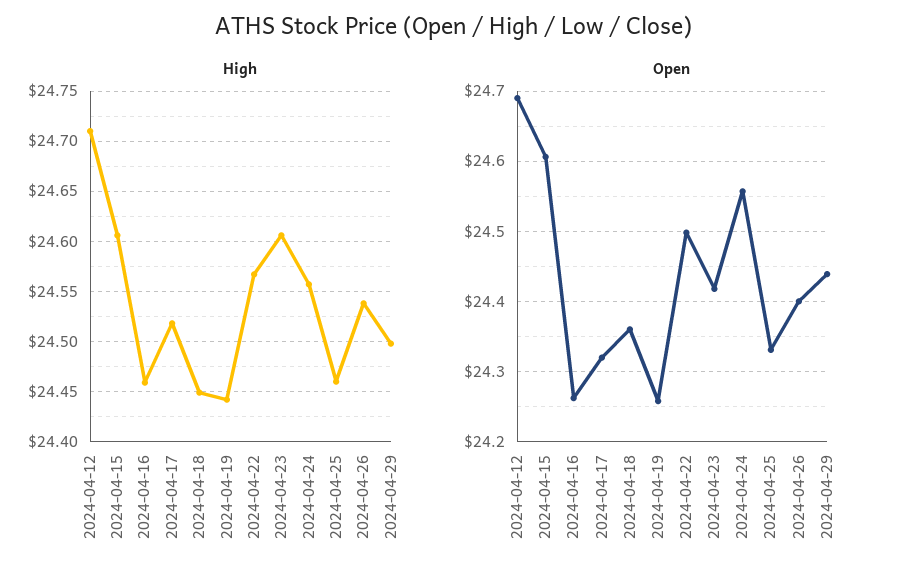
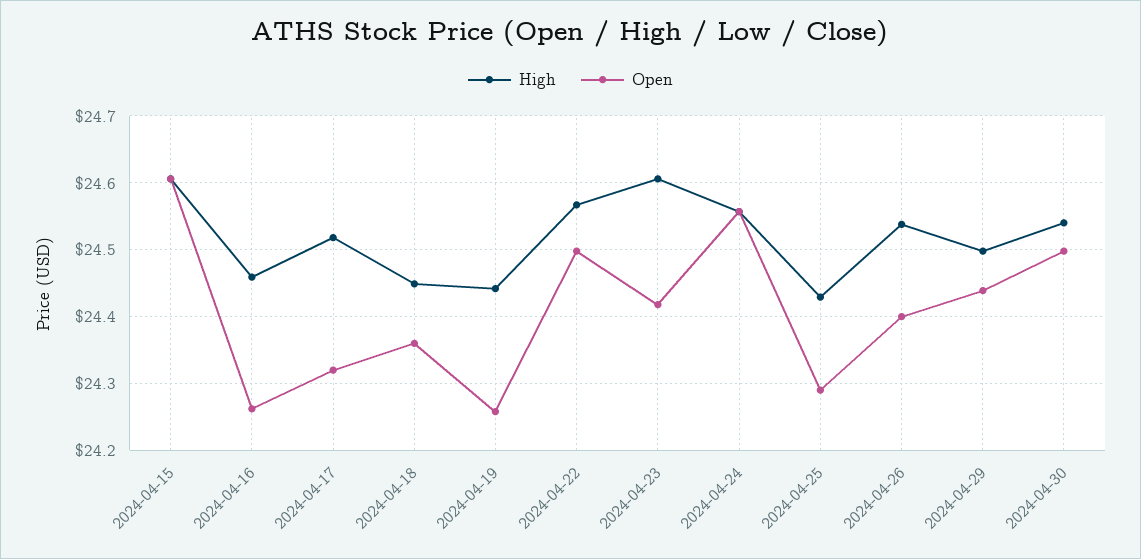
High, 2024-04-12: 24.71 -> none
High, 2024-04-25: 24.46 -> 24.43
Open, 2024-04-12: 24.69 -> none
Open, 2024-04-25: 24.33 -> 24.29
High, 2024-04-30: none -> 24.54
Open, 2024-04-30: none -> 24.5

